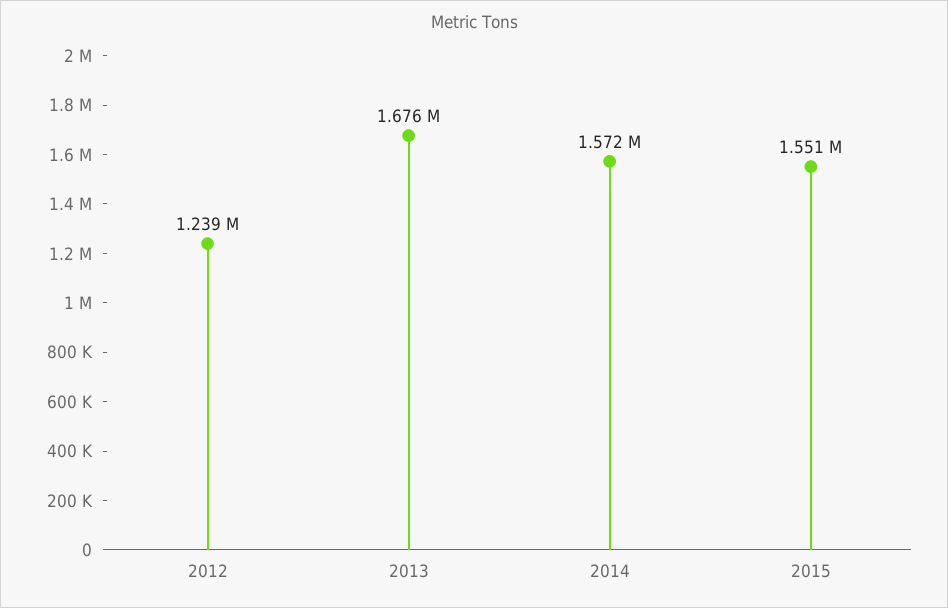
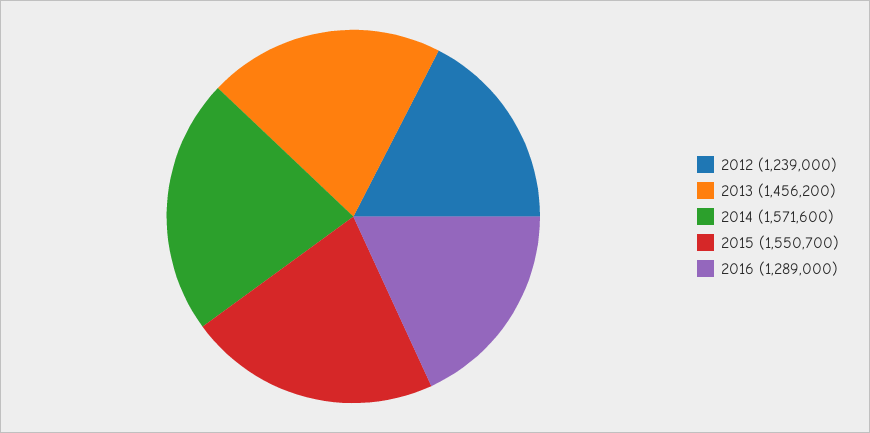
2013: 1676000 -> 1456200
2016: none -> 1289000

